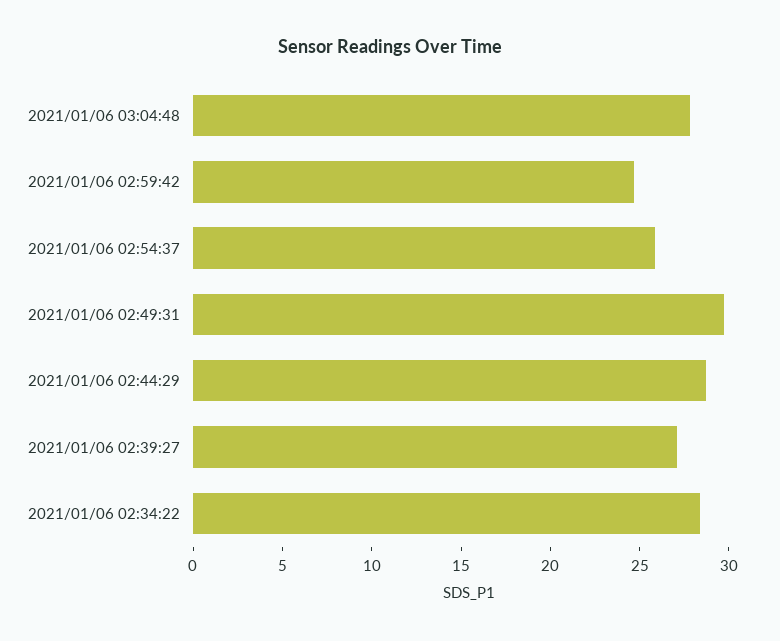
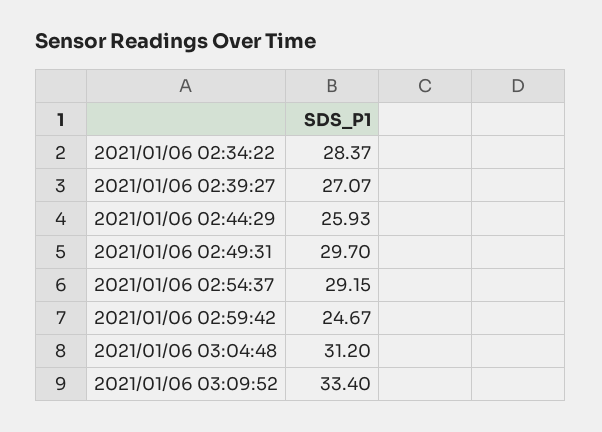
2021/01/06 03:04:48: 28 -> 31.2
2021/01/06 02:54:37: 26 -> 29.15
2021/01/06 02:44:29: 29 -> 25.93
2021/01/06 03:09:52: none -> 33.4

